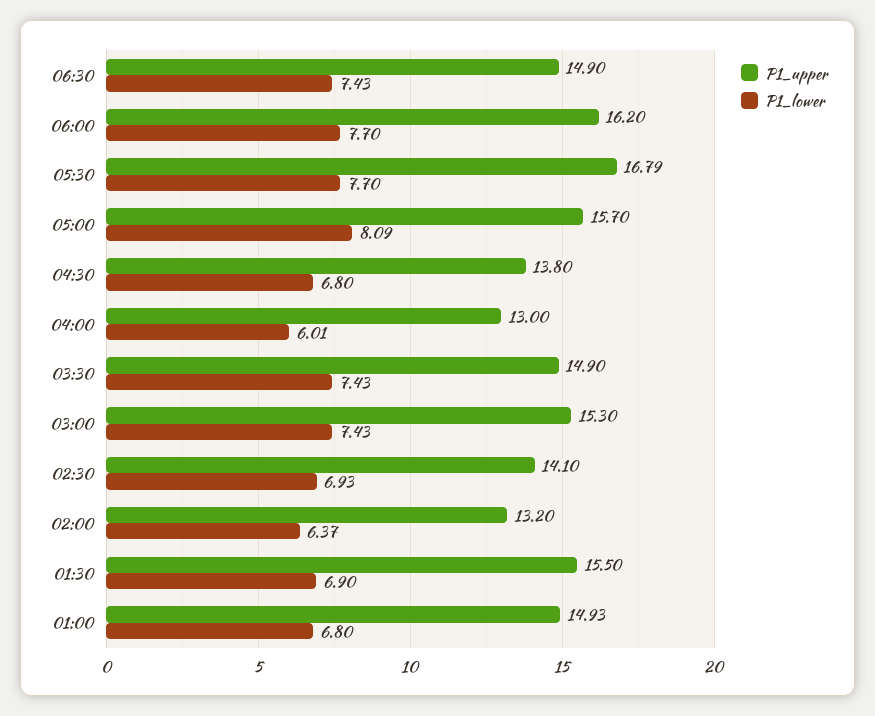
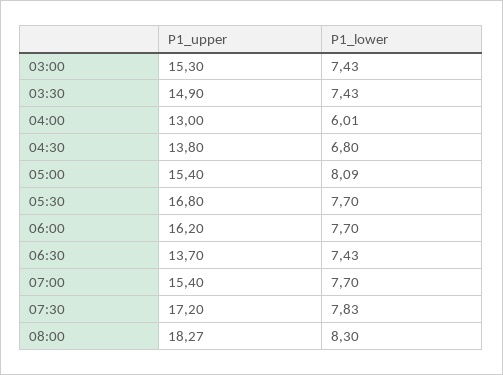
P1_upper, 06:30: 14.9 -> 13.7
P1_upper, 05:30: 16.79 -> 16.8
P1_upper, 05:00: 15.7 -> 15.4
P1_upper, 02:30: 14.1 -> none
P1_lower, 02:30: 6.93 -> none
P1_upper, 02:00: 13.2 -> none
P1_lower, 02:00: 6.37 -> none
P1_upper, 01:30: 15.5 -> none
P1_lower, 01:30: 6.9 -> none
P1_upper, 01:00: 14.93 -> none
P1_lower, 01:00: 6.8 -> none
P1_upper, 07:00: none -> 15.4
P1_lower, 07:00: none -> 7.7
P1_upper, 07:30: none -> 17.2
P1_lower, 07:30: none -> 7.83
P1_upper, 08:00: none -> 18.27
P1_lower, 08:00: none -> 8.3

